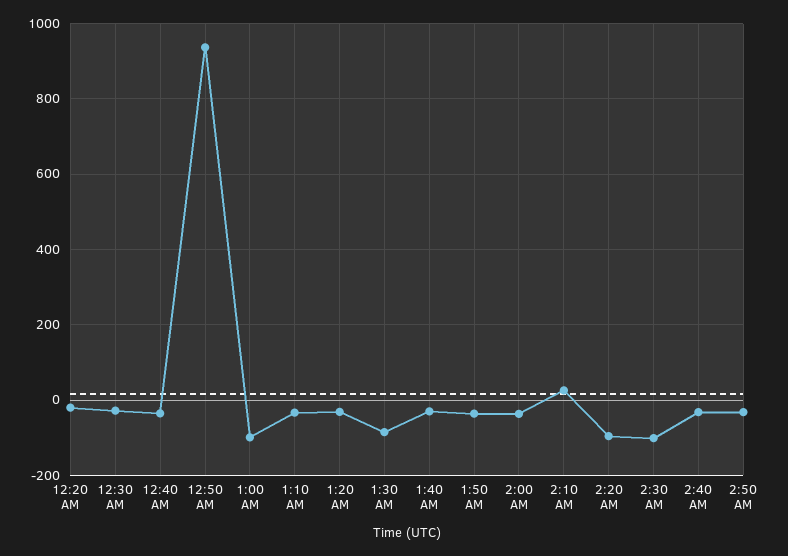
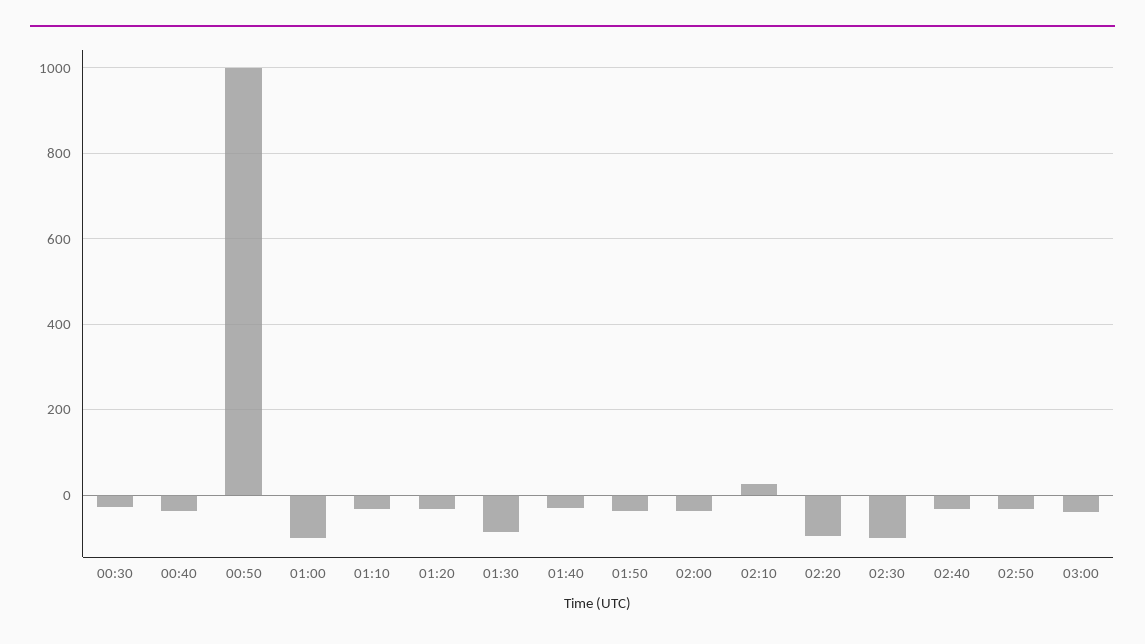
12:20 AM: -20 -> none
12:50 AM: 940 -> 1000
03:00: none -> -40

